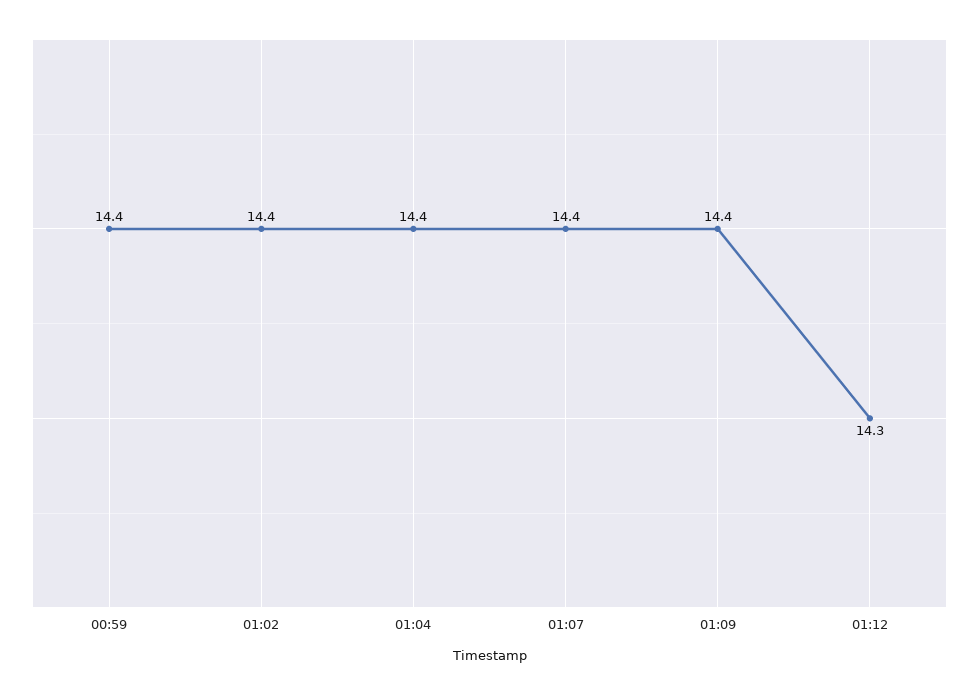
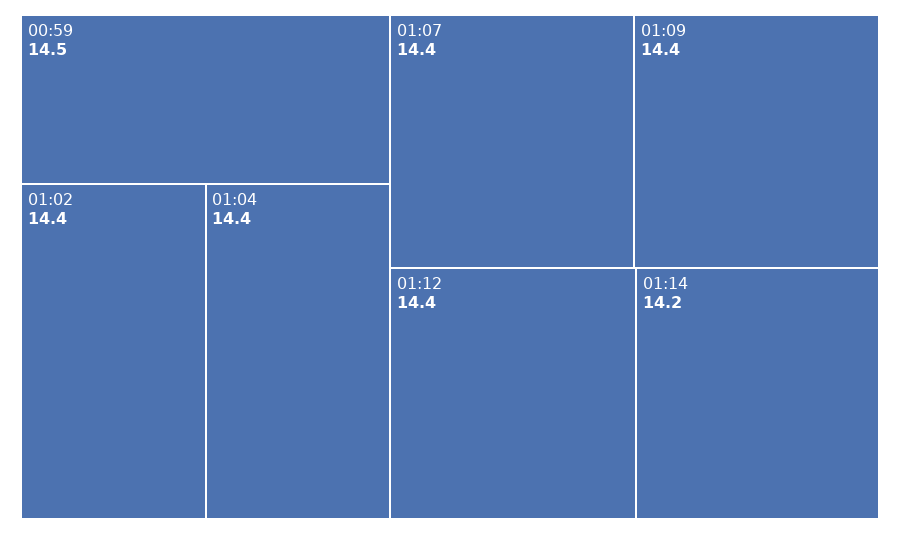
00:59: 14.4 -> 14.5
01:12: 14.3 -> 14.4
01:14: none -> 14.2

